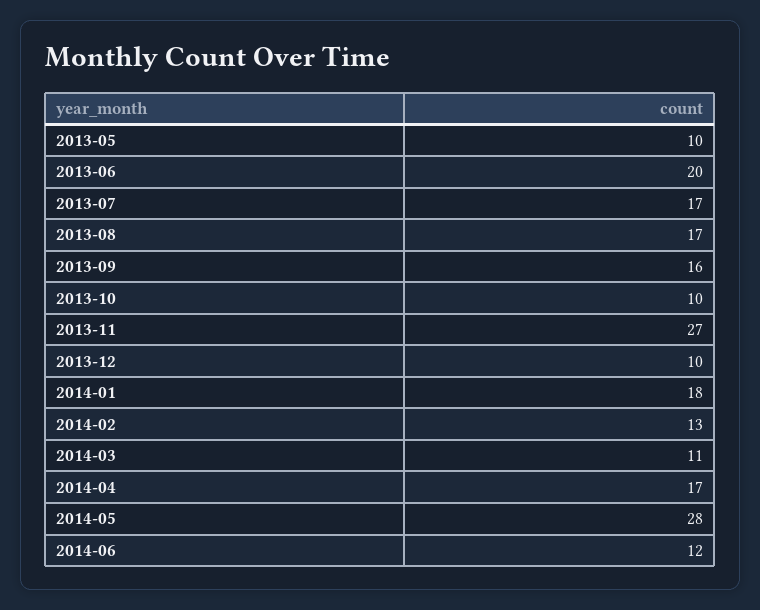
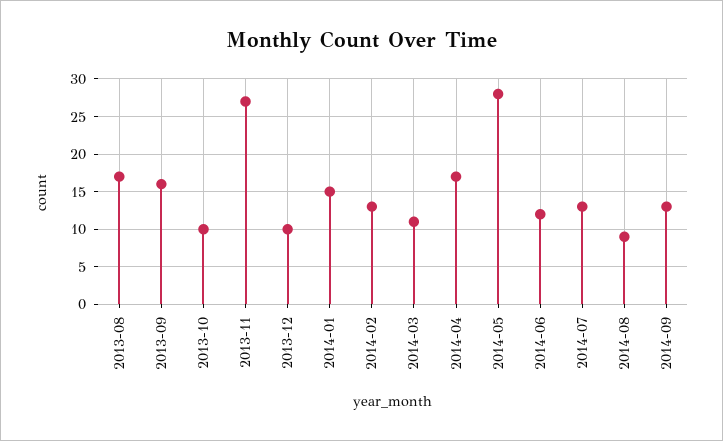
2013-05: 10 -> none
2013-06: 20 -> none
2013-07: 17 -> none
2014-01: 18 -> 15
2014-07: none -> 13
2014-08: none -> 9
2014-09: none -> 13

